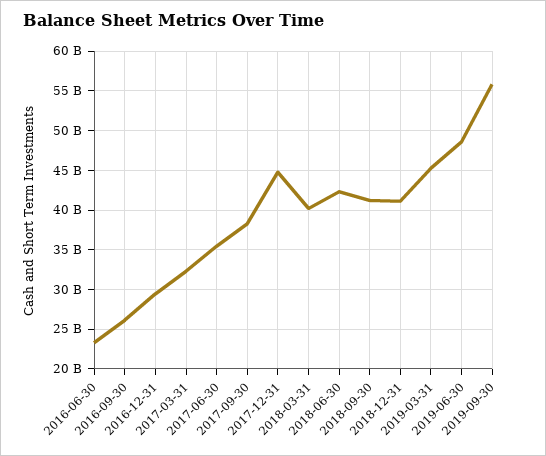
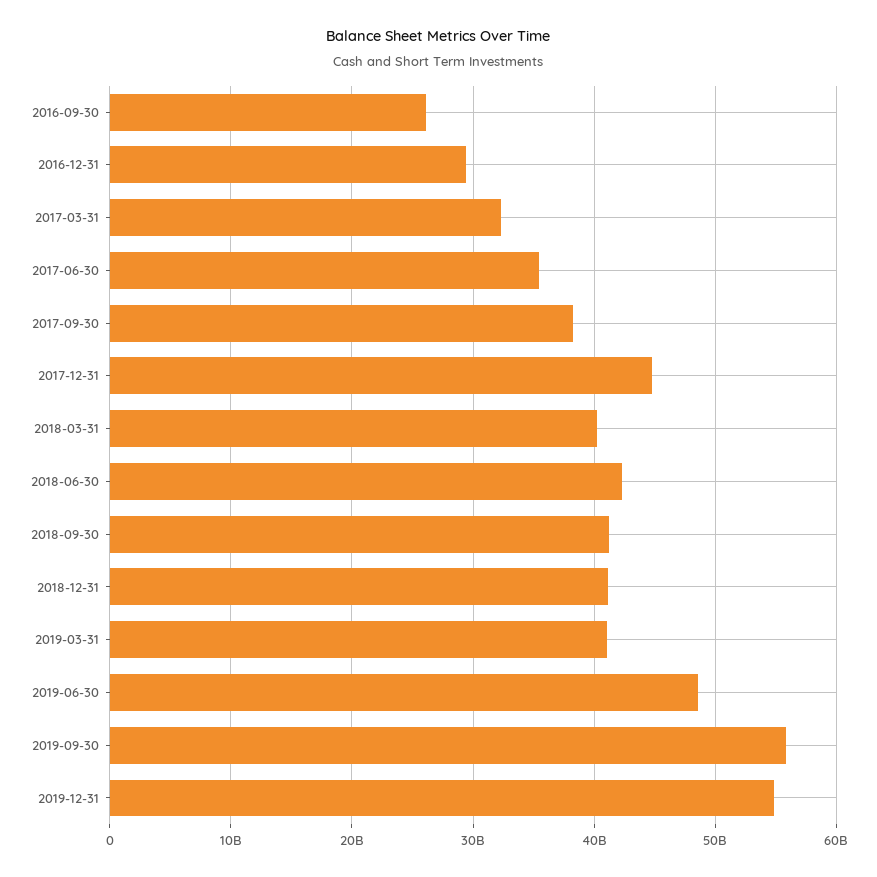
2016-06-30: 23000000000 -> none
2019-03-31: 45000000000 -> 41000000000
2019-12-31: none -> 55000000000

